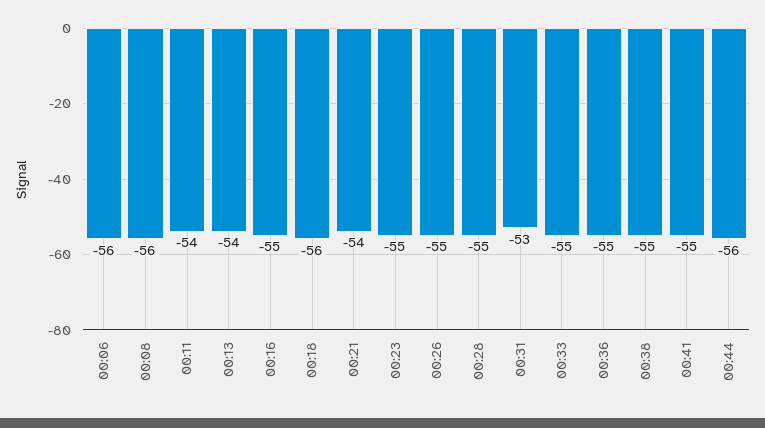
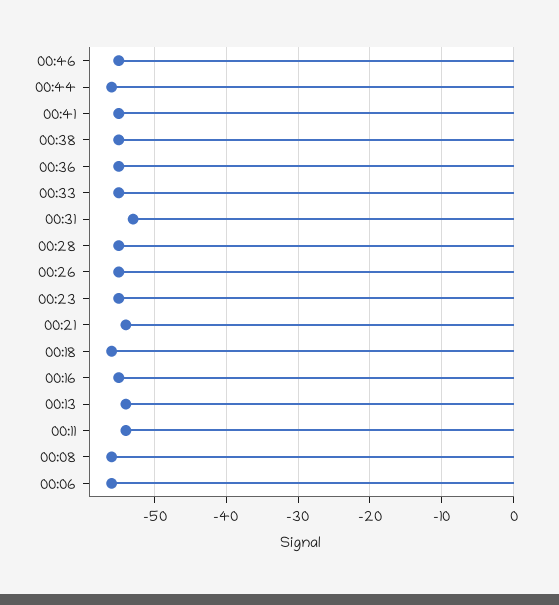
00:46: none -> -55

